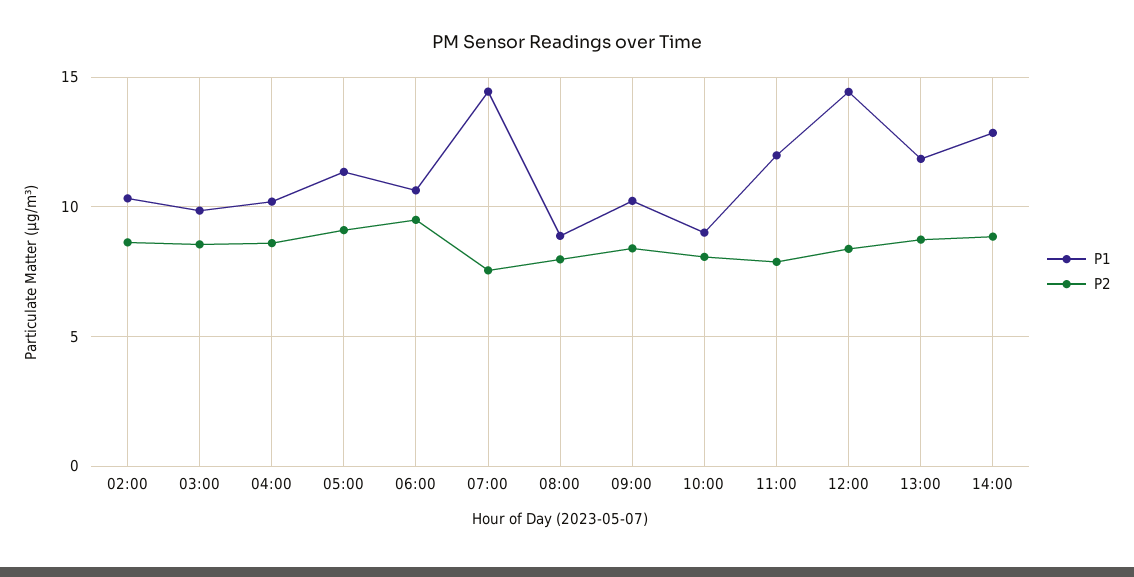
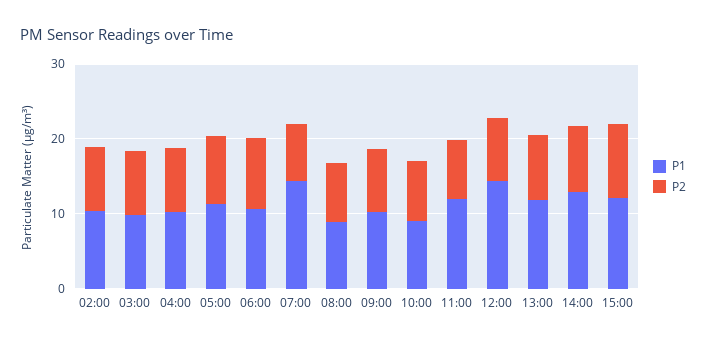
P1, 15:00: none -> 12
P2, 15:00: none -> 10

